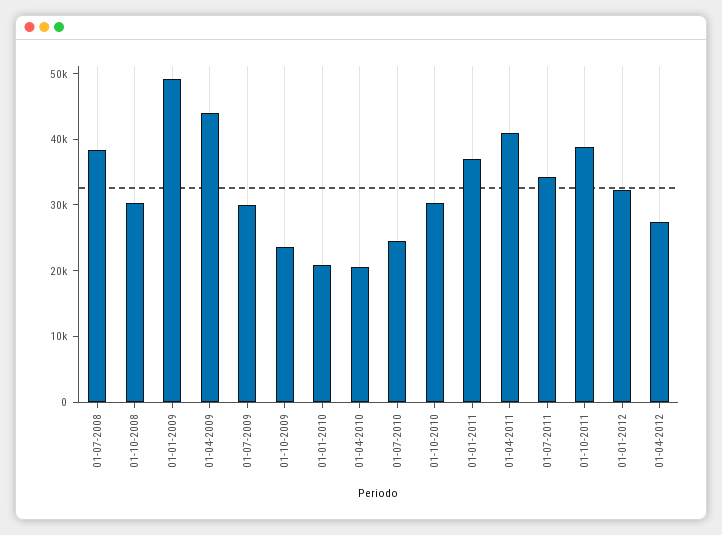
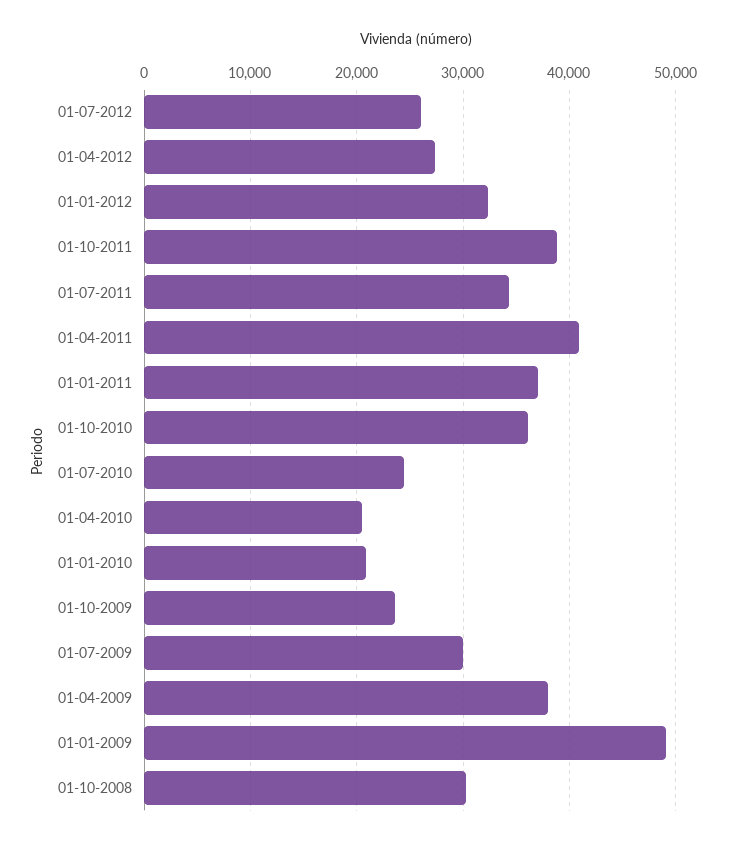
01-07-2008: 38000 -> none
01-04-2009: 44000 -> 38000
01-10-2010: 30000 -> 36000
01-07-2012: none -> 26000

